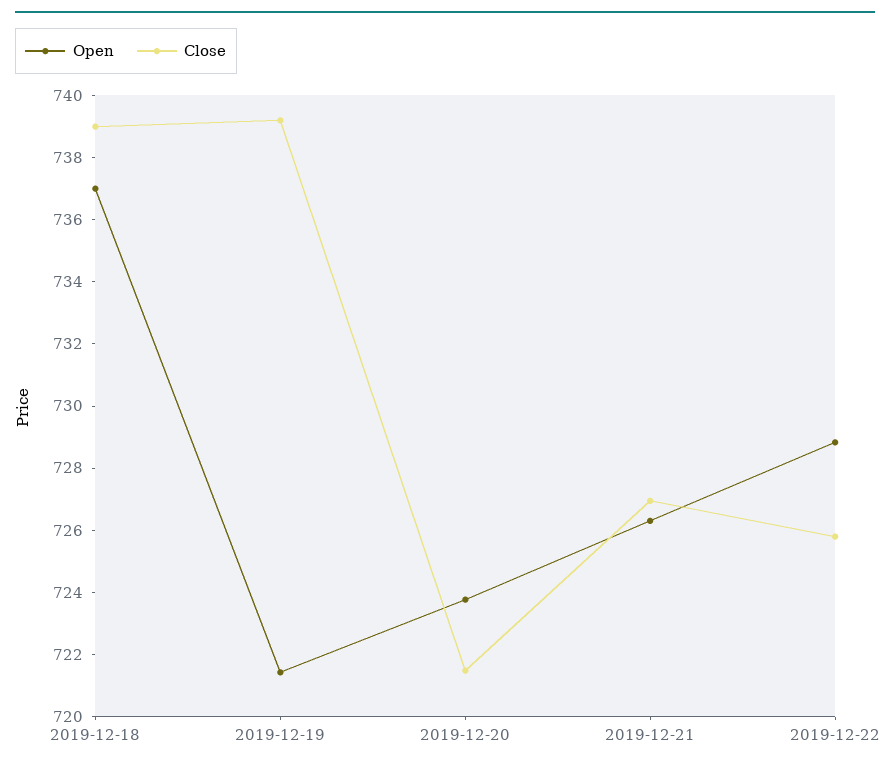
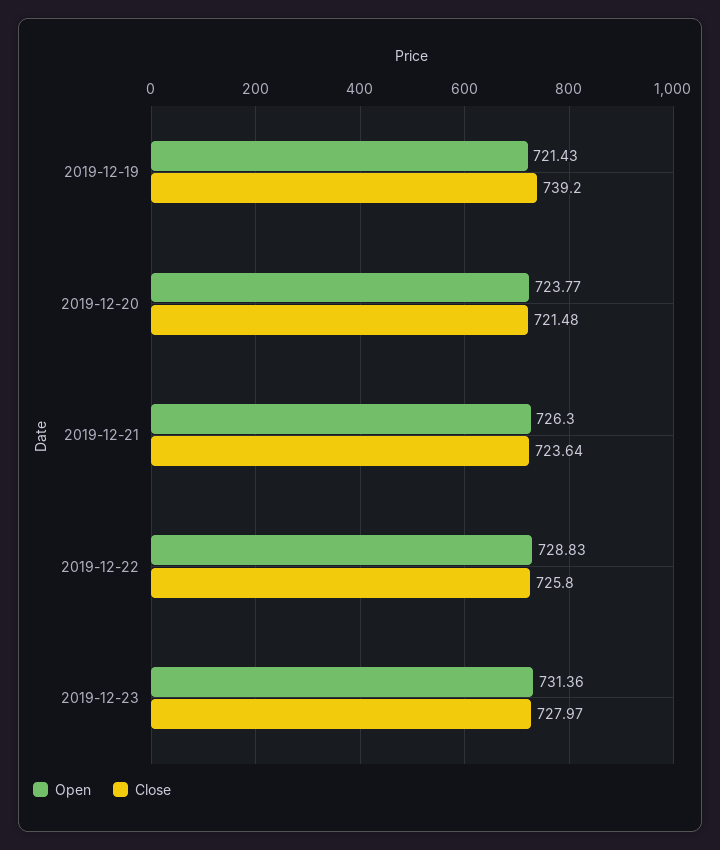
Open, 2019-12-18: 737 -> none
Close, 2019-12-18: 739 -> none
Close, 2019-12-21: 727 -> 723.64
Open, 2019-12-23: none -> 731.36
Close, 2019-12-23: none -> 727.97

